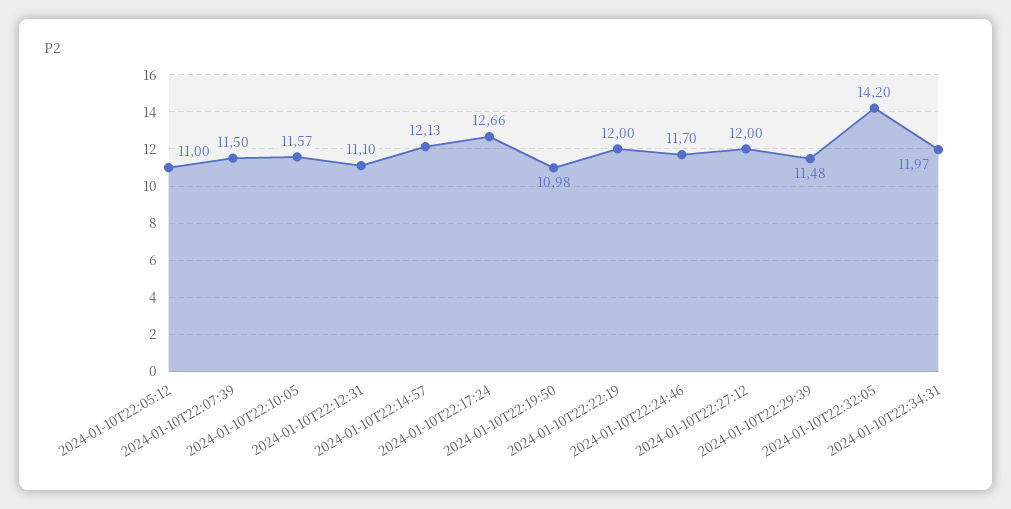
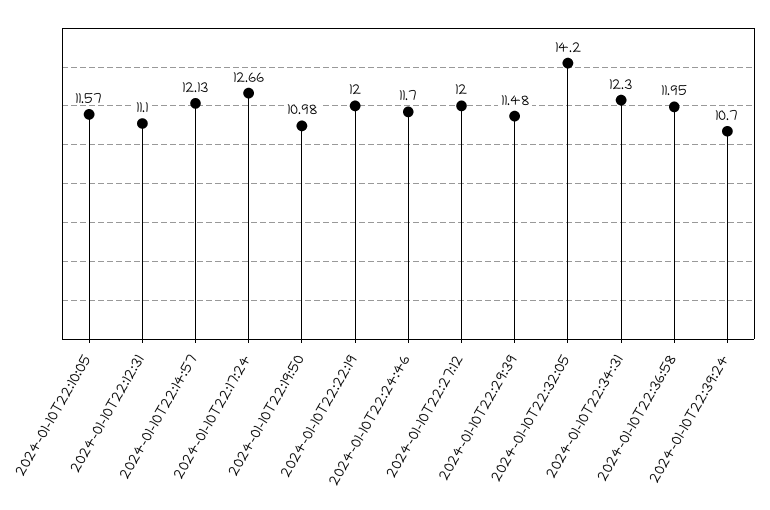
2024-01-10T22:05:12: 11 -> none
2024-01-10T22:07:39: 11.5 -> none
2024-01-10T22:34:31: 11.97 -> 12.3
2024-01-10T22:36:58: none -> 11.95
2024-01-10T22:39:24: none -> 10.7

